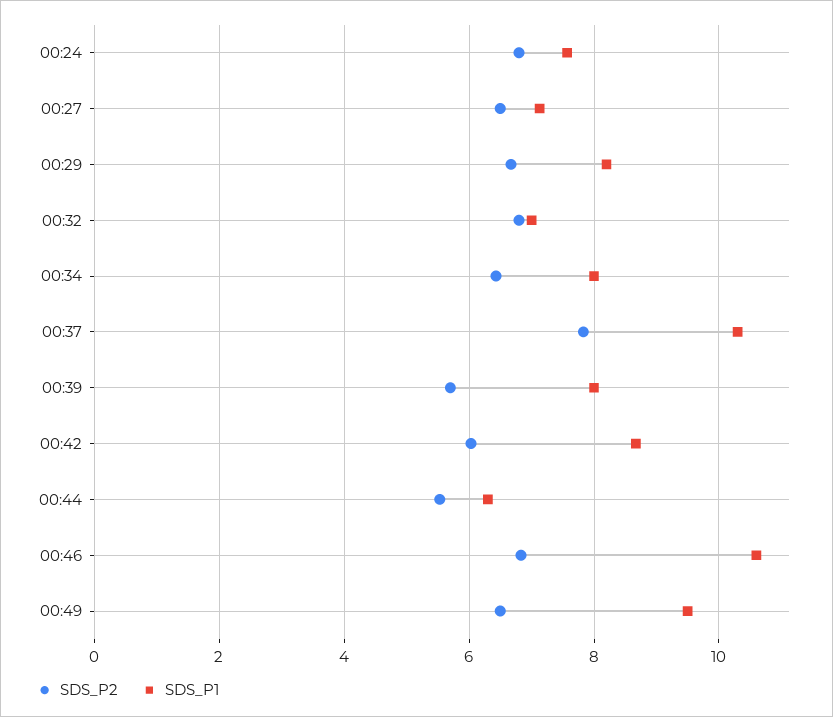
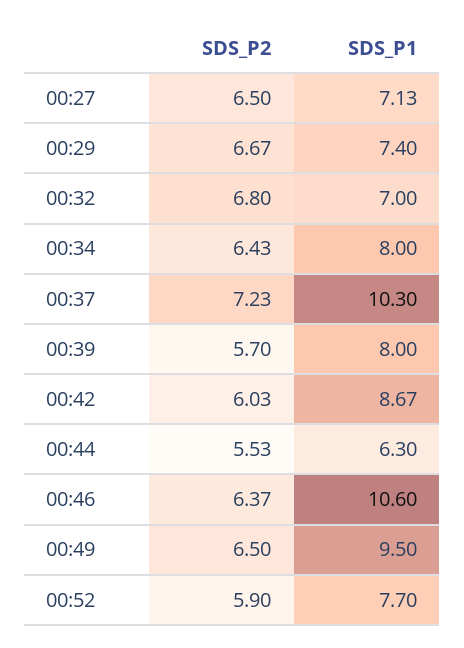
SDS_P2, 00:24: 6.8 -> none
SDS_P1, 00:24: 7.6 -> none
SDS_P1, 00:29: 8.2 -> 7.4
SDS_P2, 00:37: 7.8 -> 7.23
SDS_P2, 00:46: 6.8 -> 6.37
SDS_P2, 00:52: none -> 5.9
SDS_P1, 00:52: none -> 7.7

